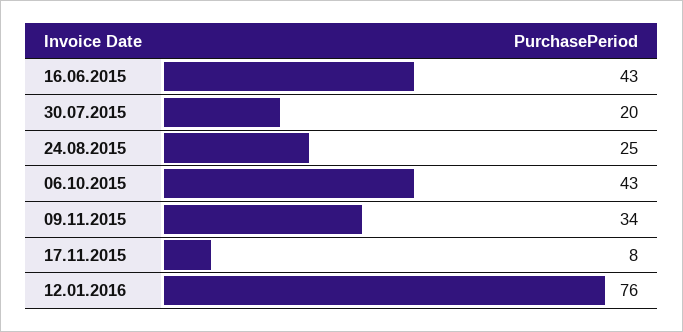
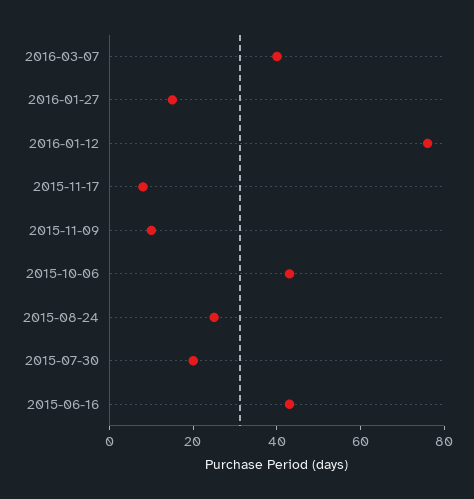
09.11.2015: 34 -> 10
2016-03-07: none -> 40
2016-01-27: none -> 15

